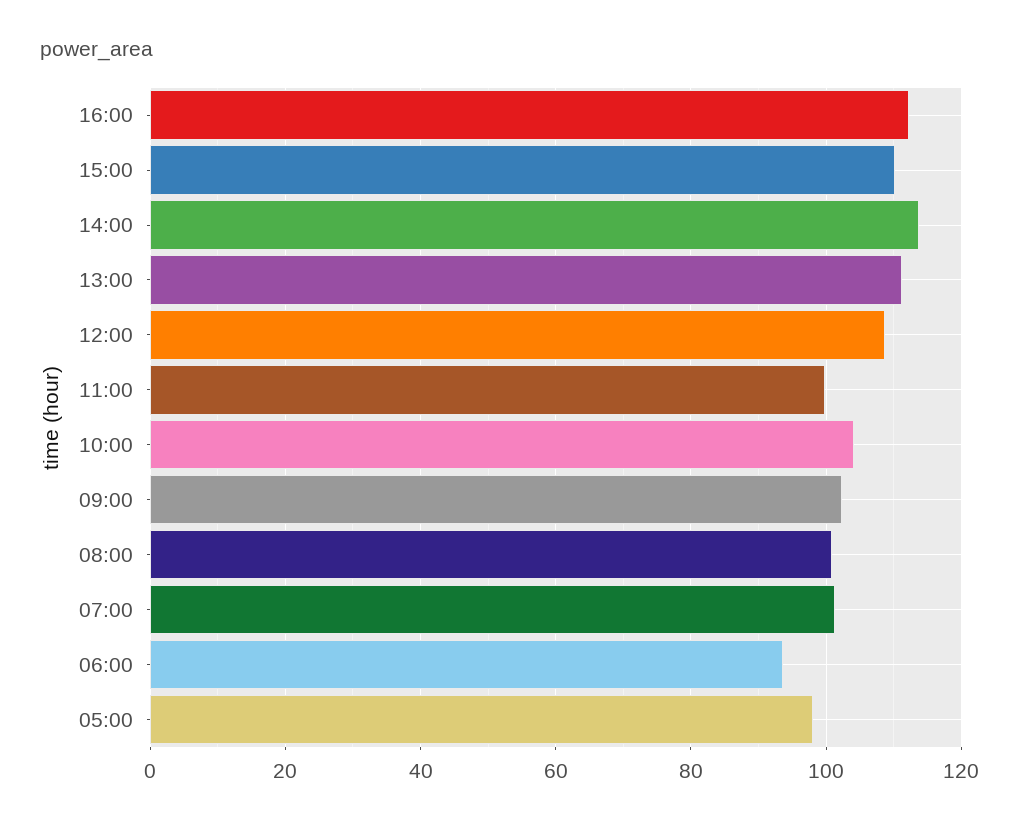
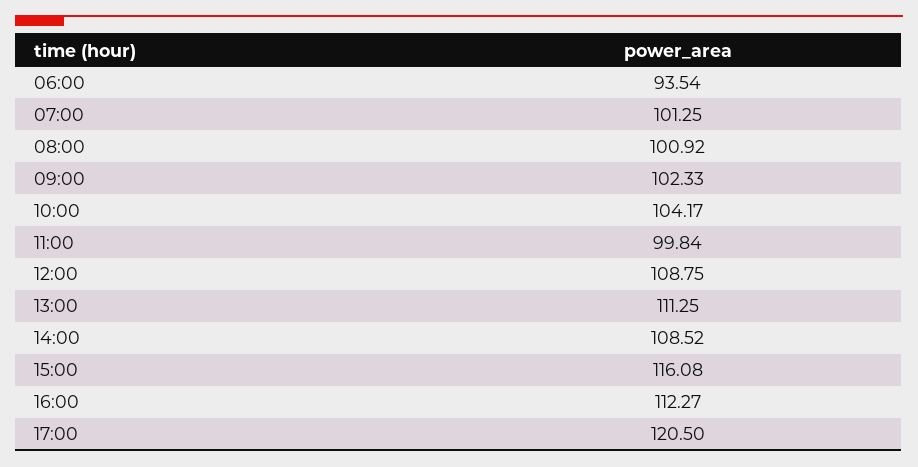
15:00: 110 -> 116.08
14:00: 114 -> 108.52
05:00: 98 -> none
17:00: none -> 120.5

